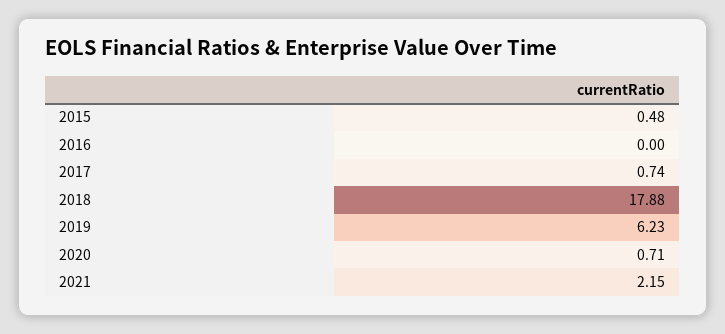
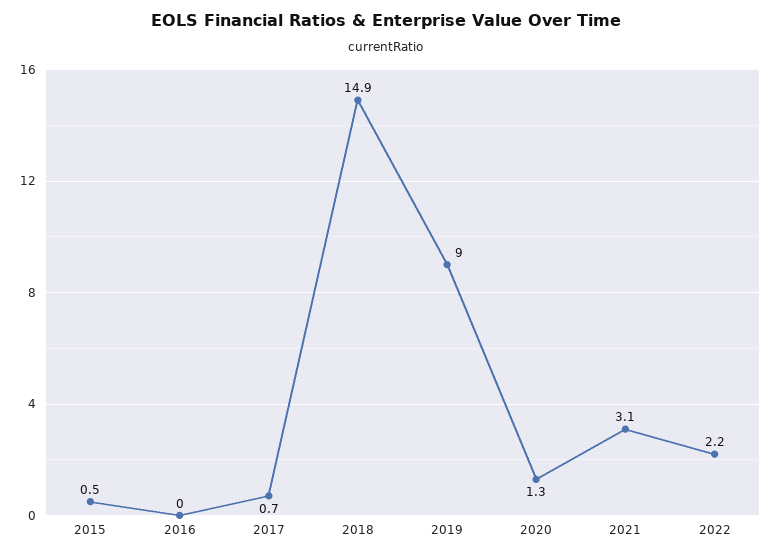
2018: 17.88 -> 14.9
2019: 6.23 -> 9
2020: 0.71 -> 1.3
2021: 2.15 -> 3.1
2022: none -> 2.2

